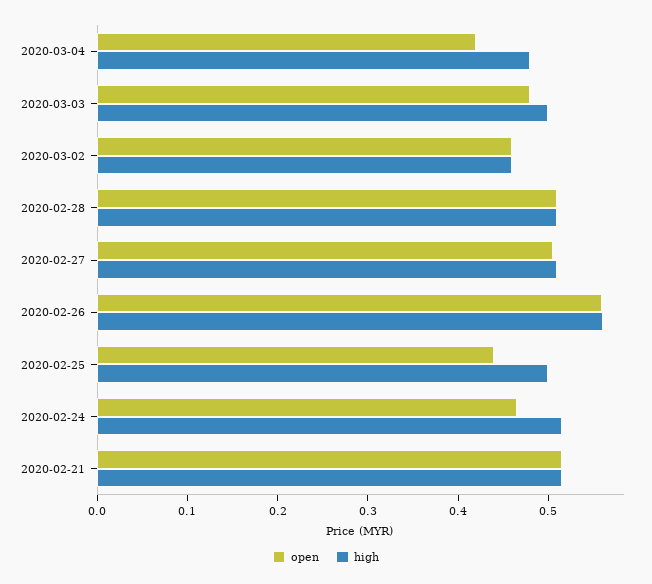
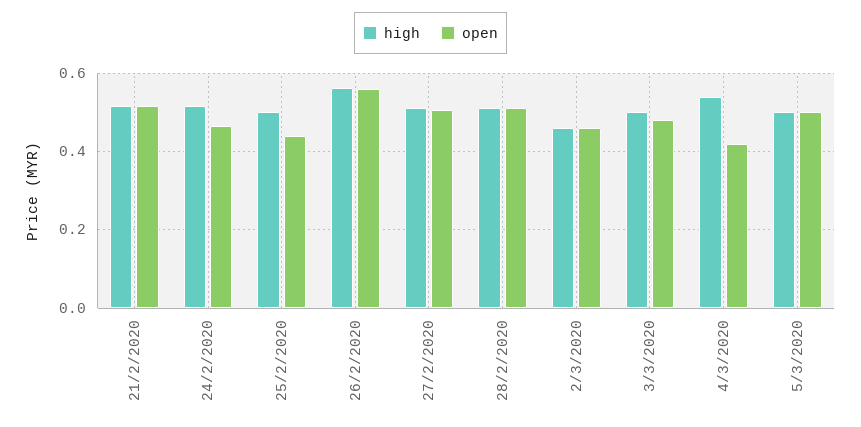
high, 2020-03-04: 0.48 -> 0.54
high, 5/3/2020: none -> 0.5
open, 5/3/2020: none -> 0.5

